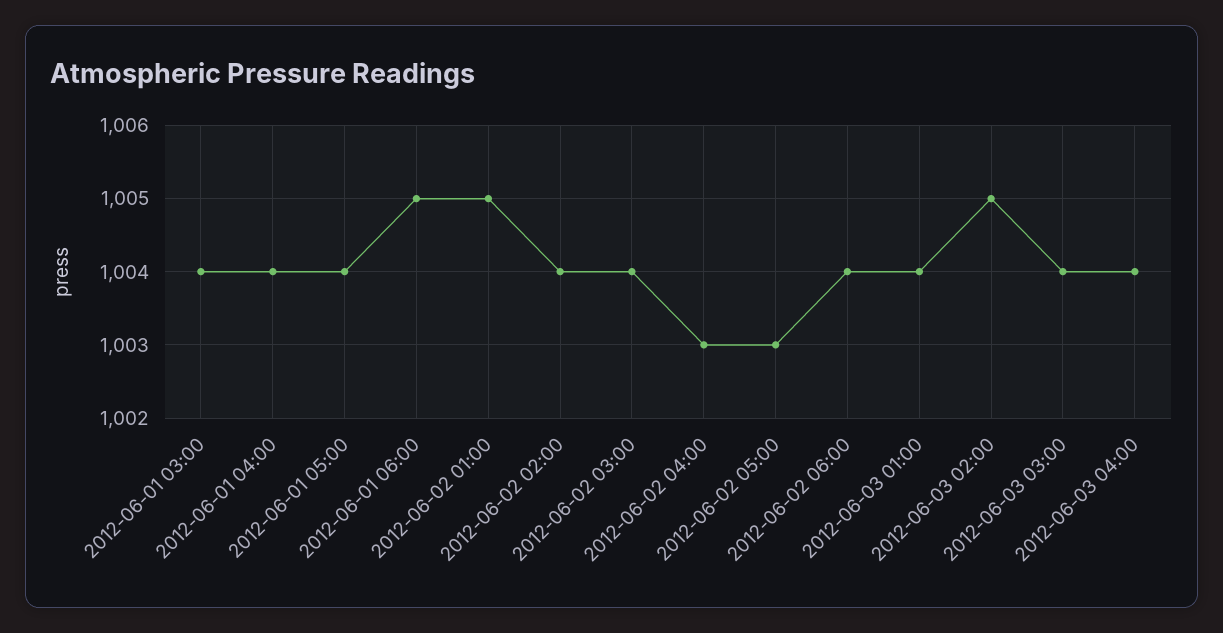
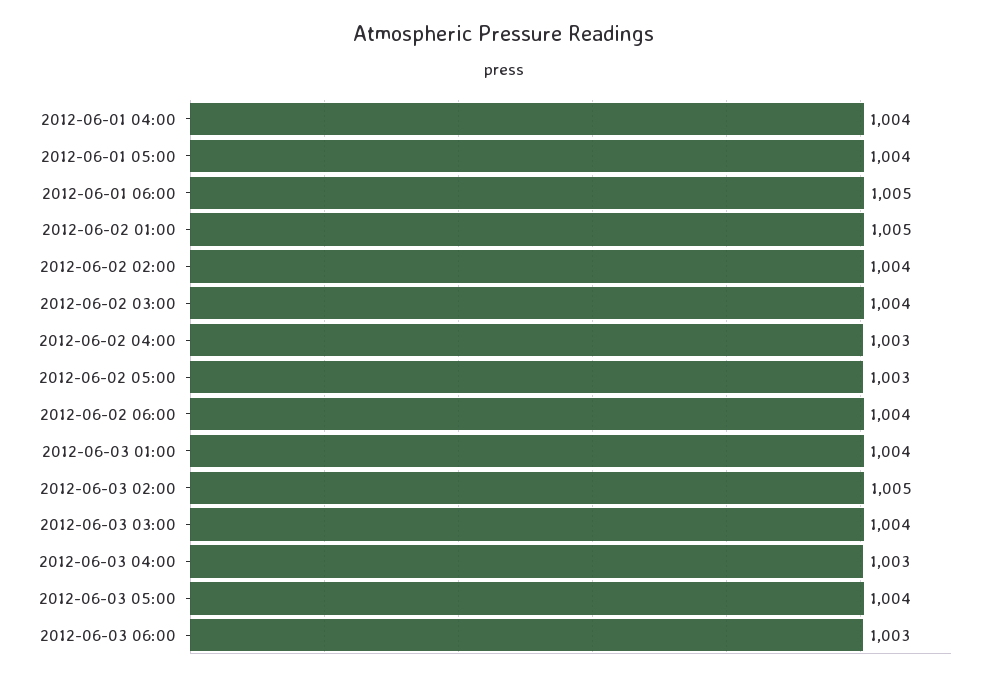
2012-06-01 03:00: 1004 -> none
2012-06-03 04:00: 1004 -> 1003
2012-06-03 05:00: none -> 1004
2012-06-03 06:00: none -> 1003

